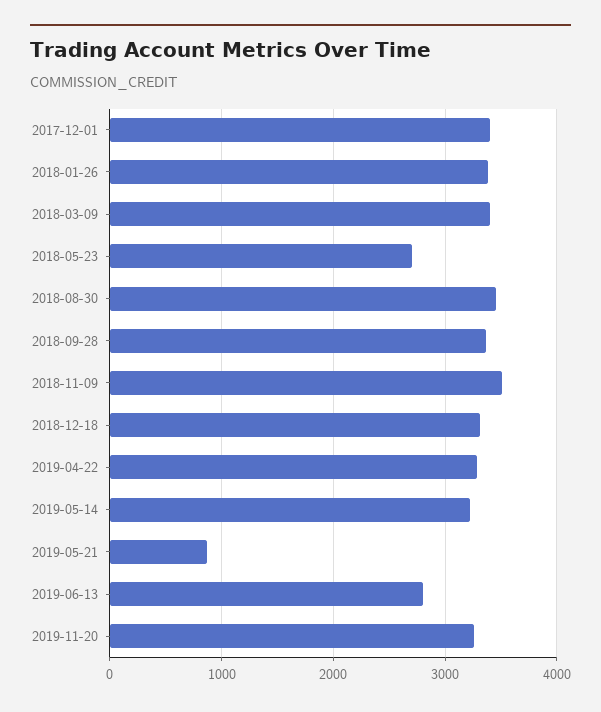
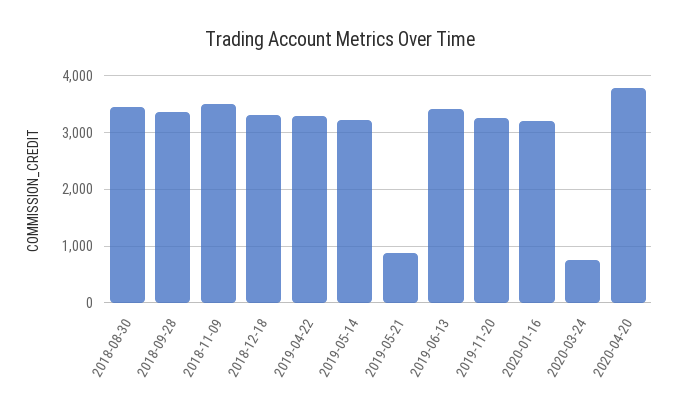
2017-12-01: 3400 -> none
2018-01-26: 3400 -> none
2018-03-09: 3400 -> none
2018-05-23: 2700 -> none
2019-06-13: 2800 -> 3400
2020-01-16: none -> 3200
2020-03-24: none -> 800
2020-04-20: none -> 3800

